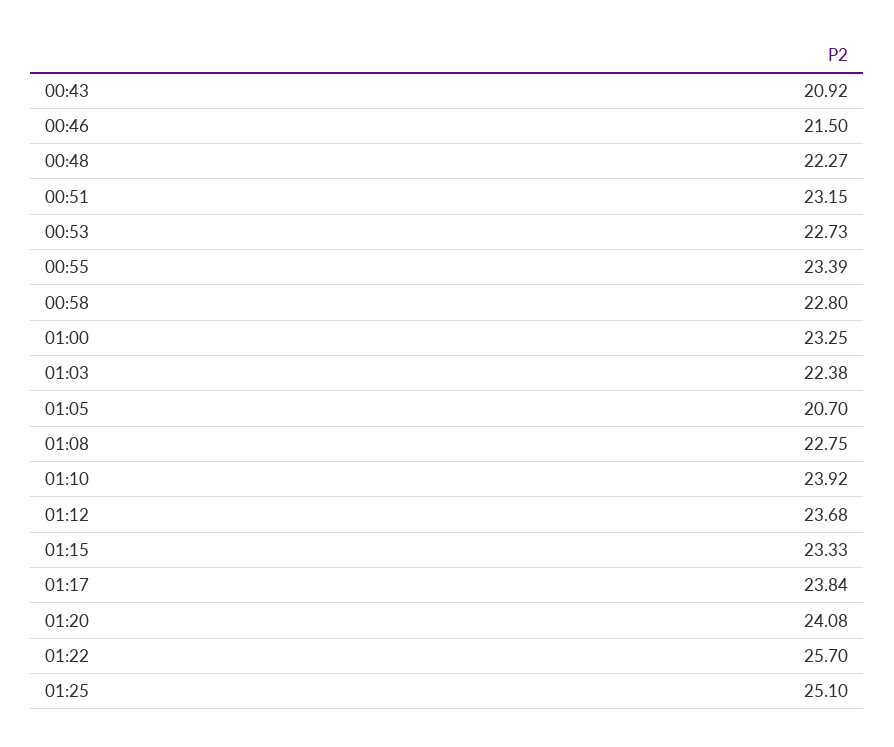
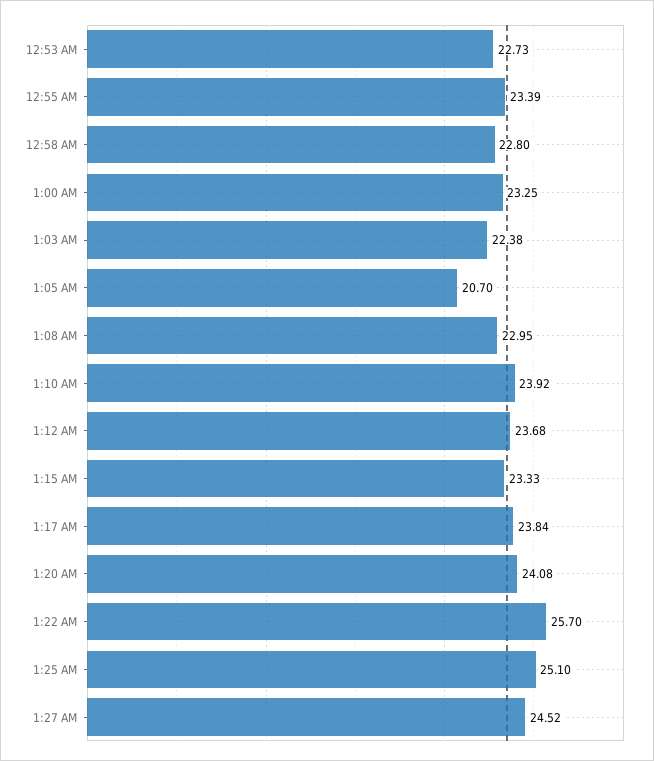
00:43: 20.92 -> none
00:46: 21.5 -> none
00:48: 22.27 -> none
00:51: 23.15 -> none
01:08: 22.75 -> 22.95
1:27 AM: none -> 24.52

